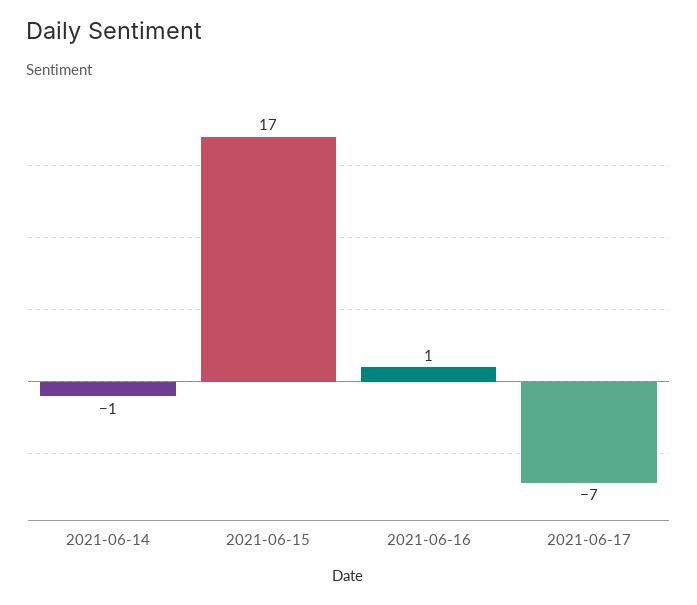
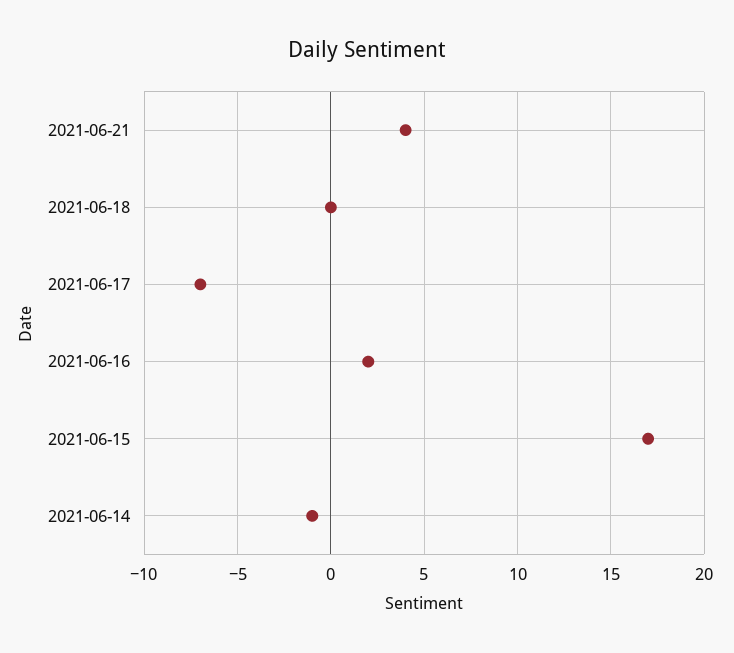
2021-06-16: 1 -> 2
2021-06-21: none -> 4
2021-06-18: none -> 0

